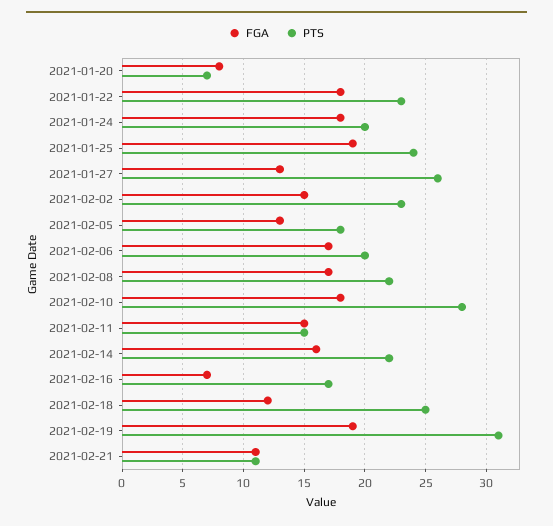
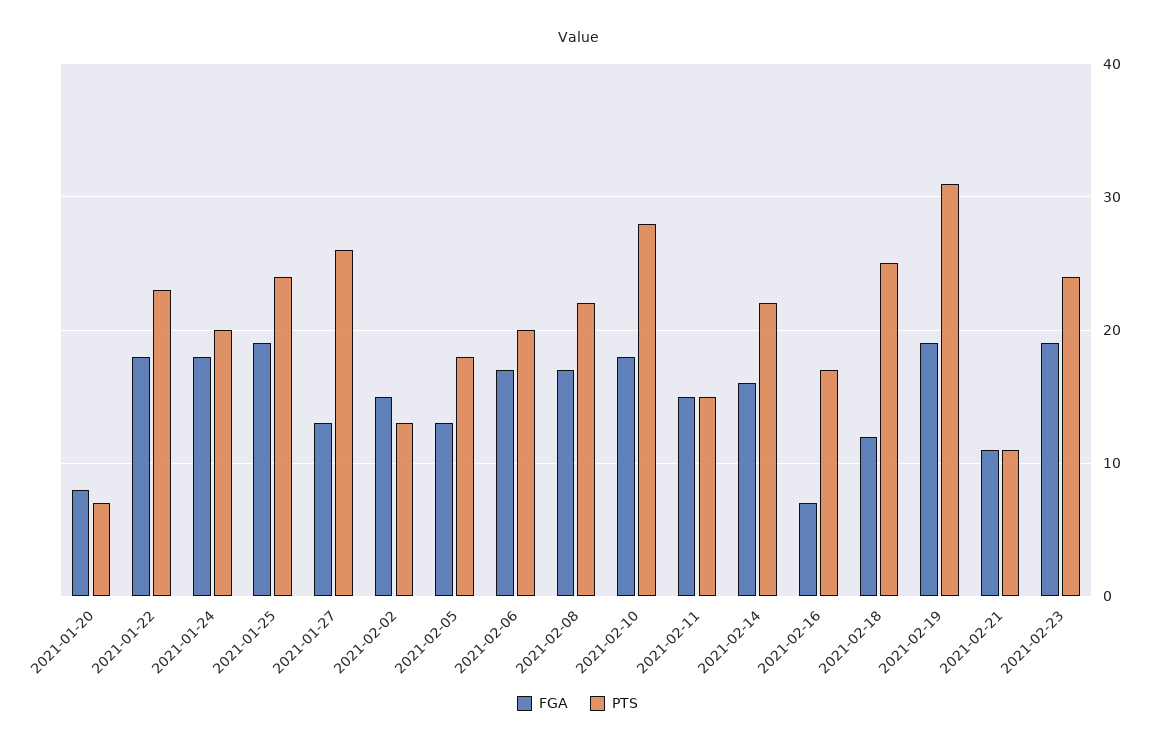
PTS, 2021-02-02: 23 -> 13
FGA, 2021-02-23: none -> 19
PTS, 2021-02-23: none -> 24

